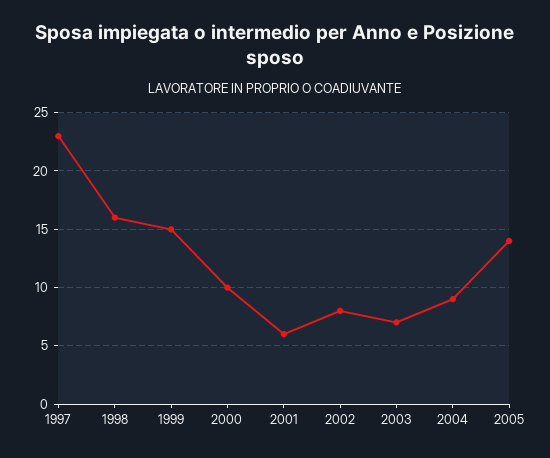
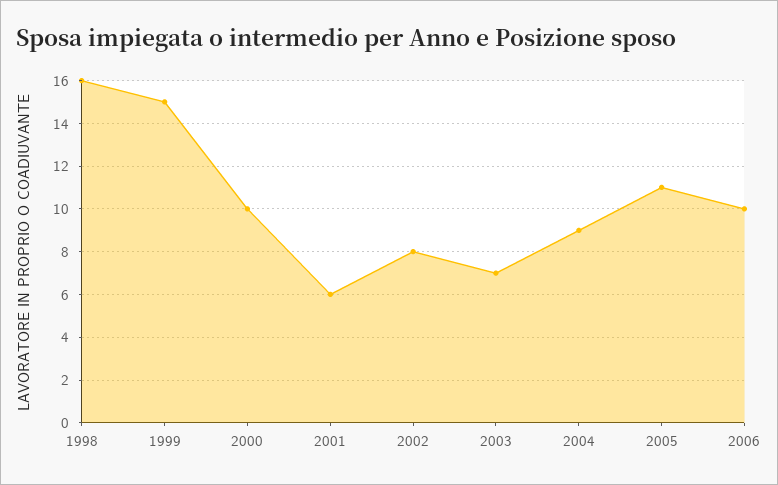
1997: 23 -> none
2005: 14 -> 11
2006: none -> 10

